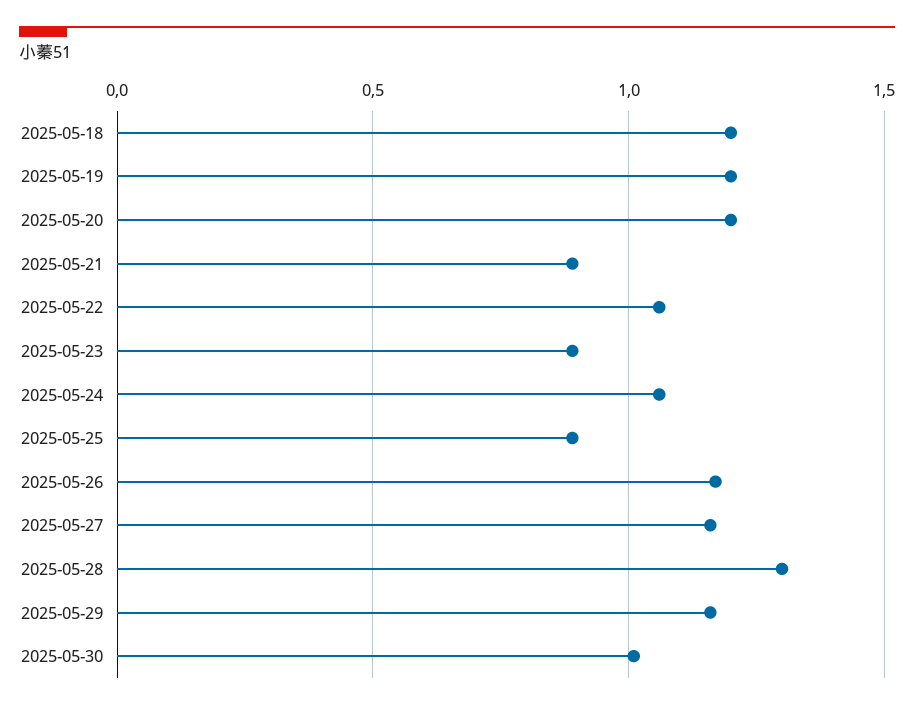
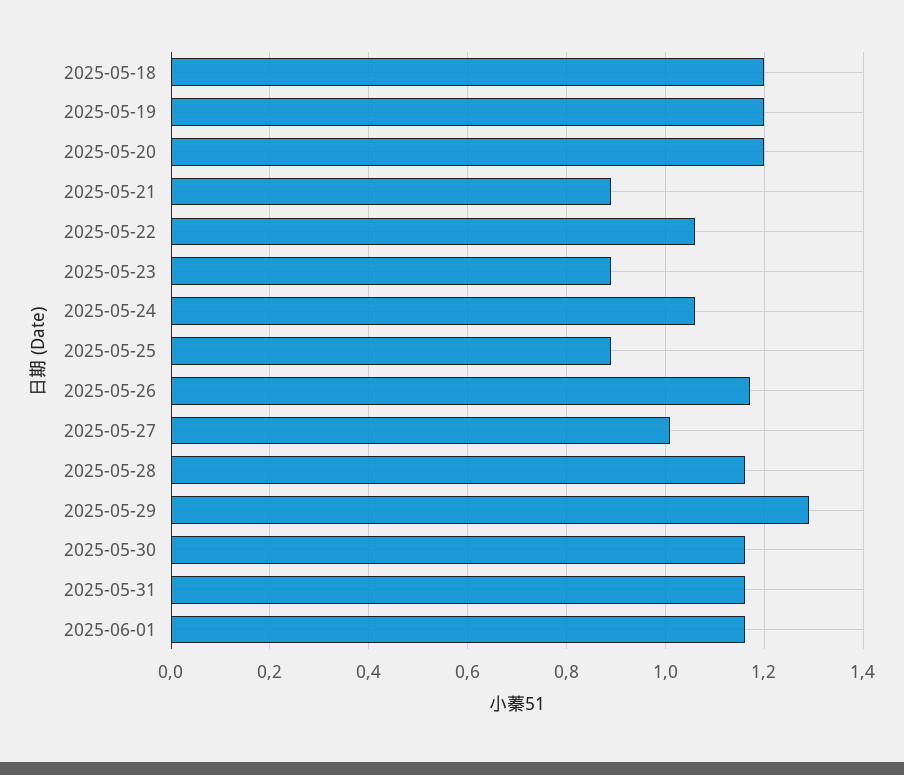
2025-05-27: 1.15 -> 1
2025-05-28: 1.3 -> 1.15
2025-05-29: 1.15 -> 1.3
2025-05-30: 1 -> 1.15
2025-05-31: none -> 1.15
2025-06-01: none -> 1.15

